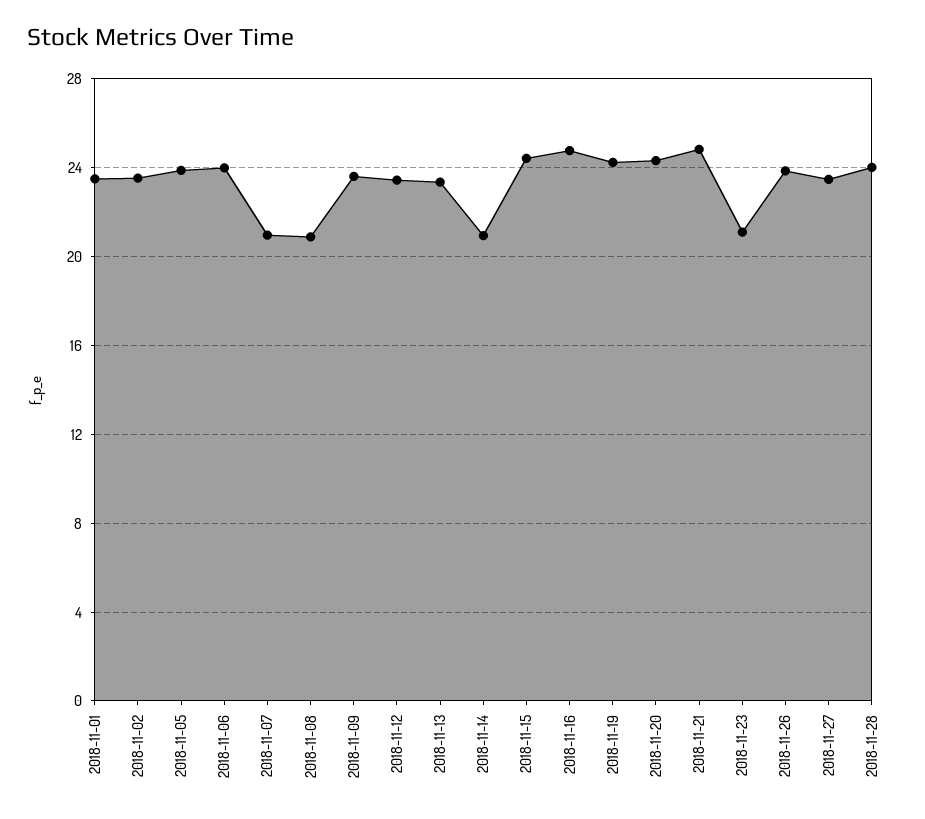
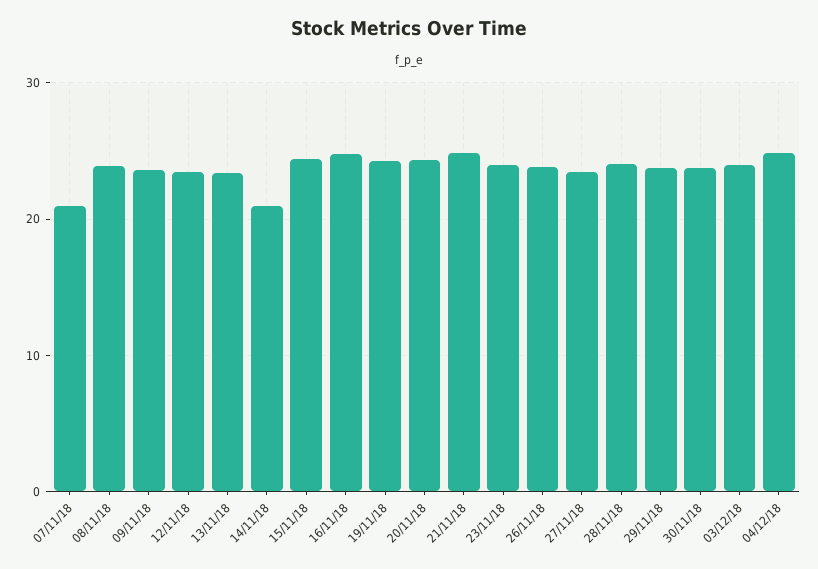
2018-11-01: 23.5 -> none
2018-11-02: 23.5 -> none
2018-11-05: 24 -> none
2018-11-06: 24 -> none
2018-11-08: 21 -> 24
2018-11-23: 21 -> 24
29/11/18: none -> 24
30/11/18: none -> 24
03/12/18: none -> 24
04/12/18: none -> 25

